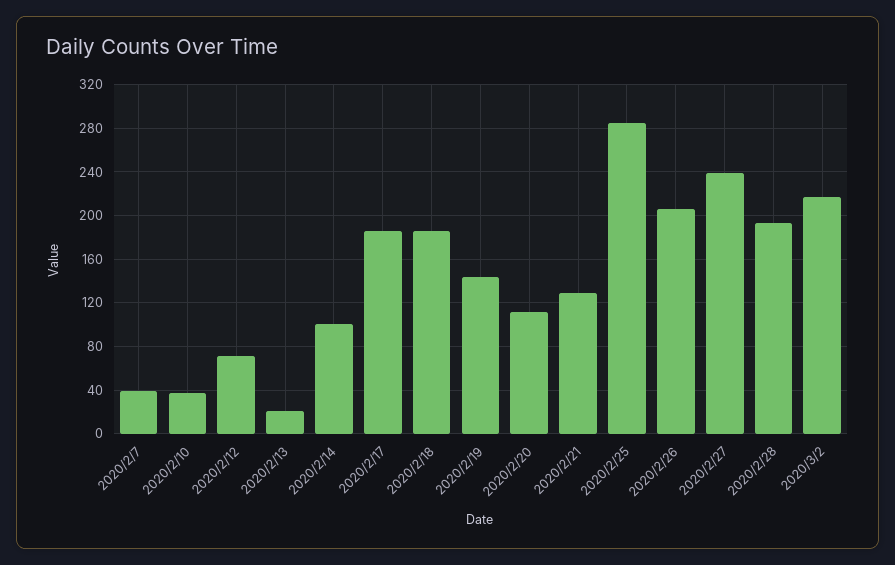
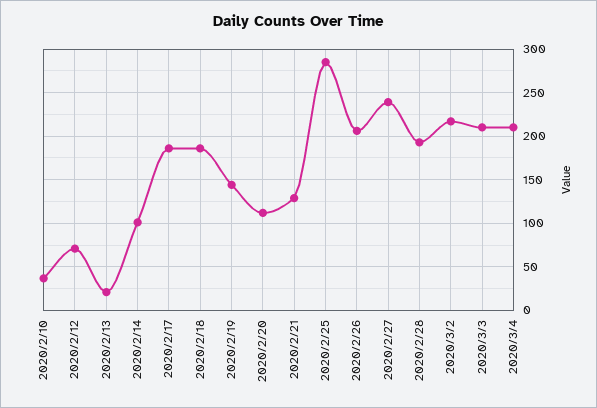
2020/2/7: 40 -> none
2020/3/3: none -> 210
2020/3/4: none -> 210

